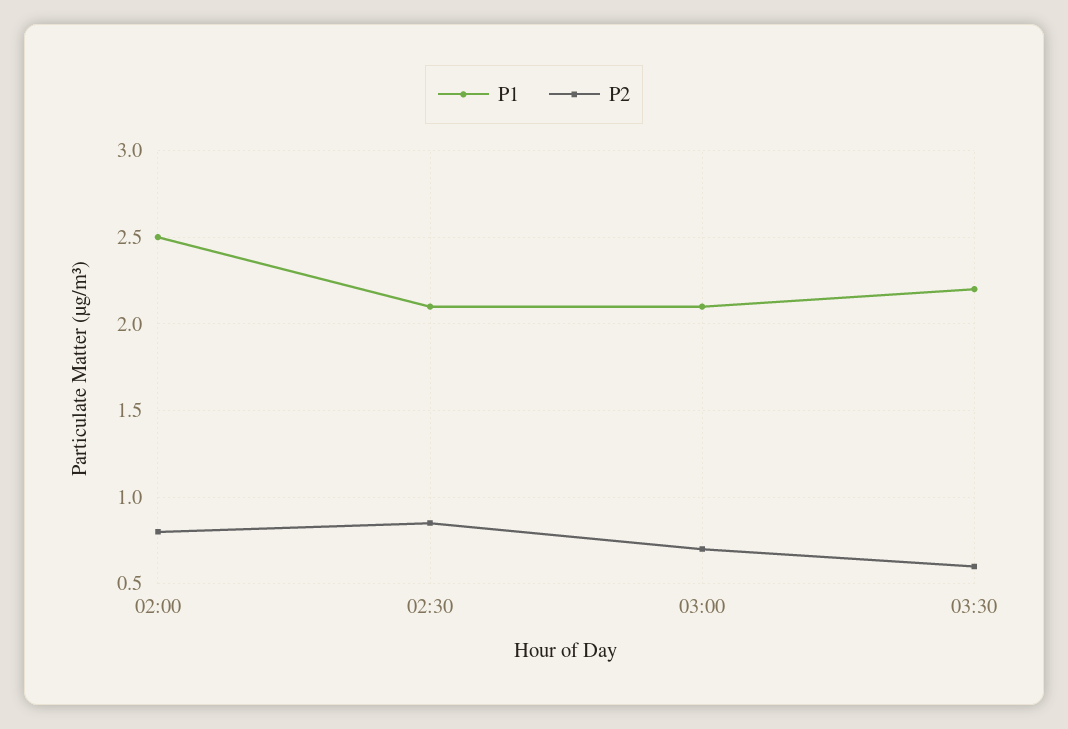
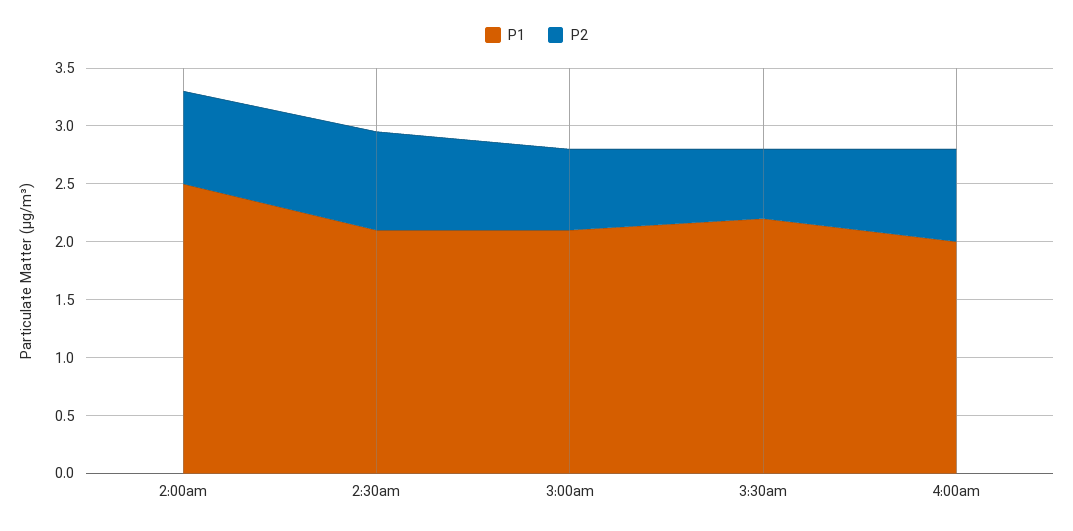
P1, 4:00am: none -> 2
P2, 4:00am: none -> 0.8

